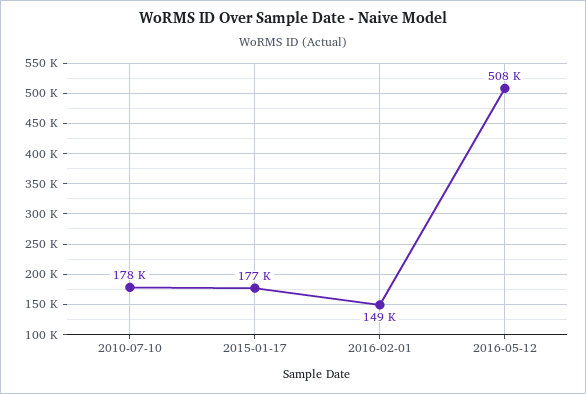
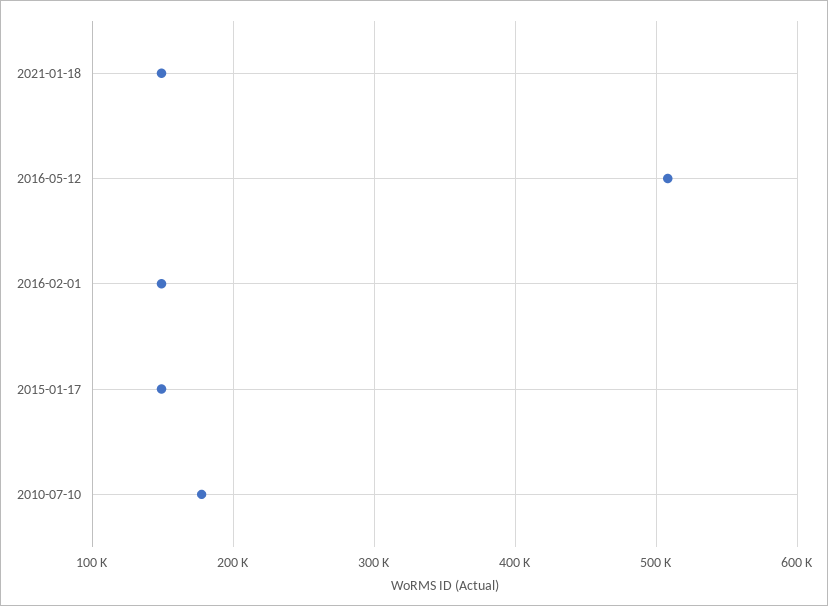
2015-01-17: 177000 -> 150000
2021-01-18: none -> 150000

